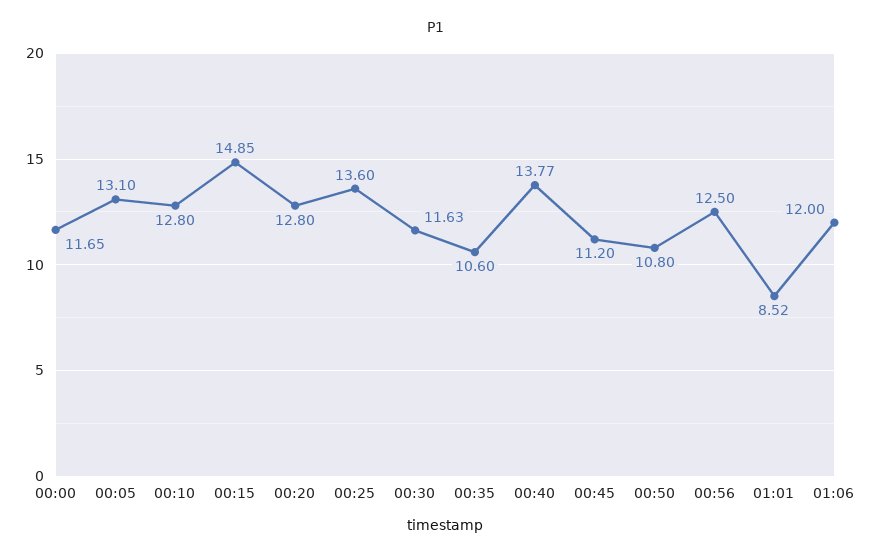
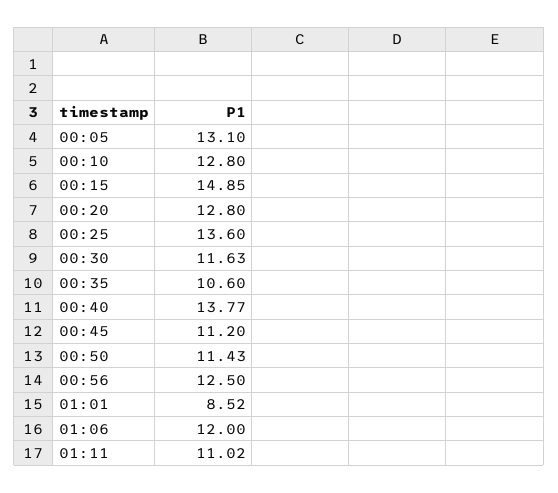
00:00: 11.65 -> none
00:50: 10.8 -> 11.43
01:11: none -> 11.02

